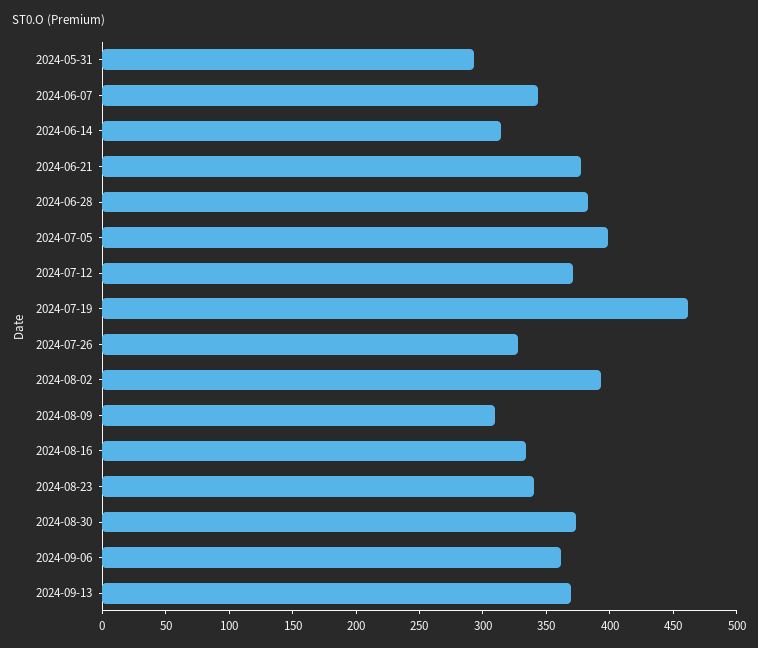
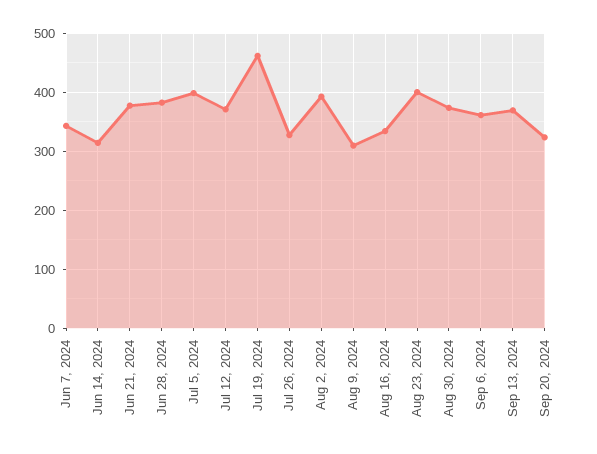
2024-05-31: 290 -> none
2024-08-23: 340 -> 400
Sep 20, 2024: none -> 320

